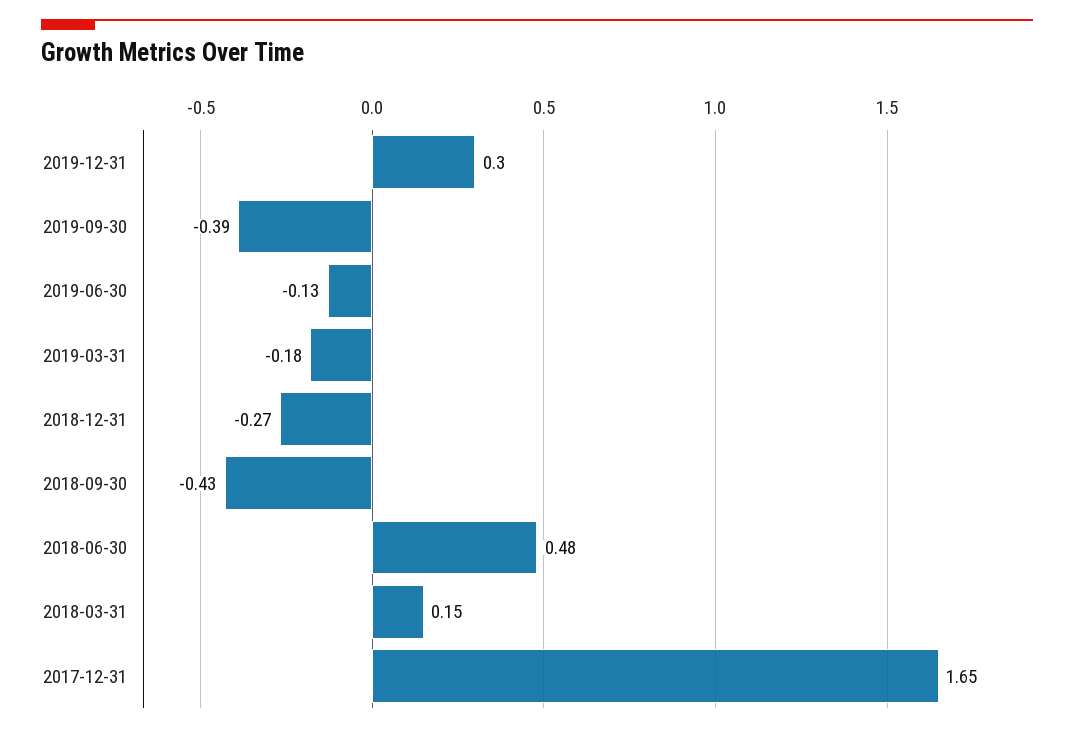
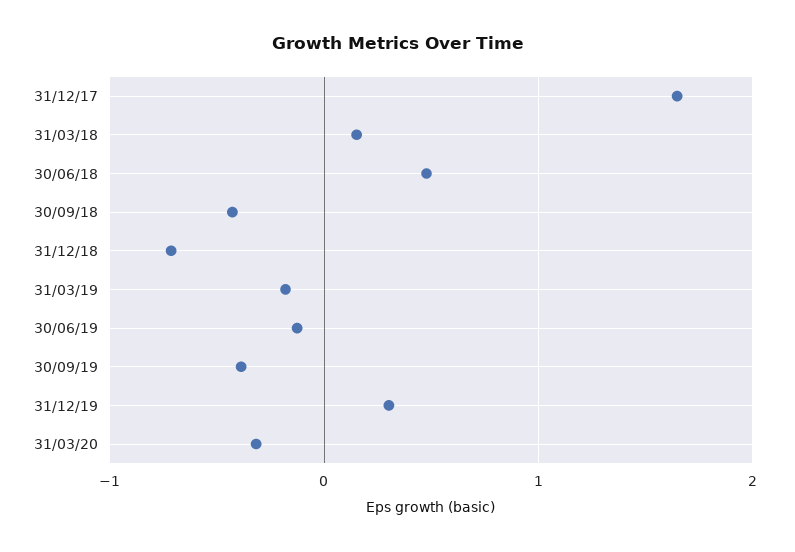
2018-12-31: -0.27 -> -0.7
31/03/20: none -> -0.3

